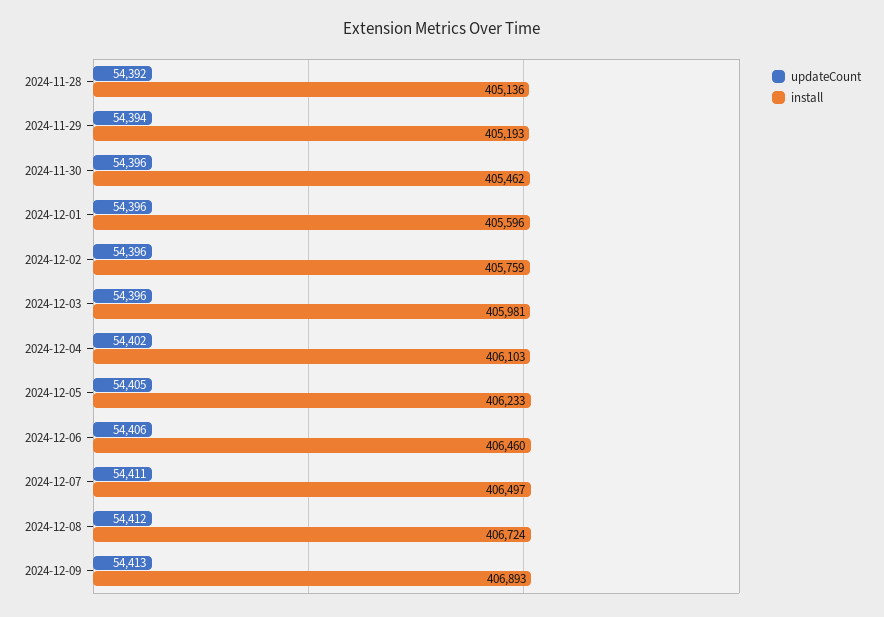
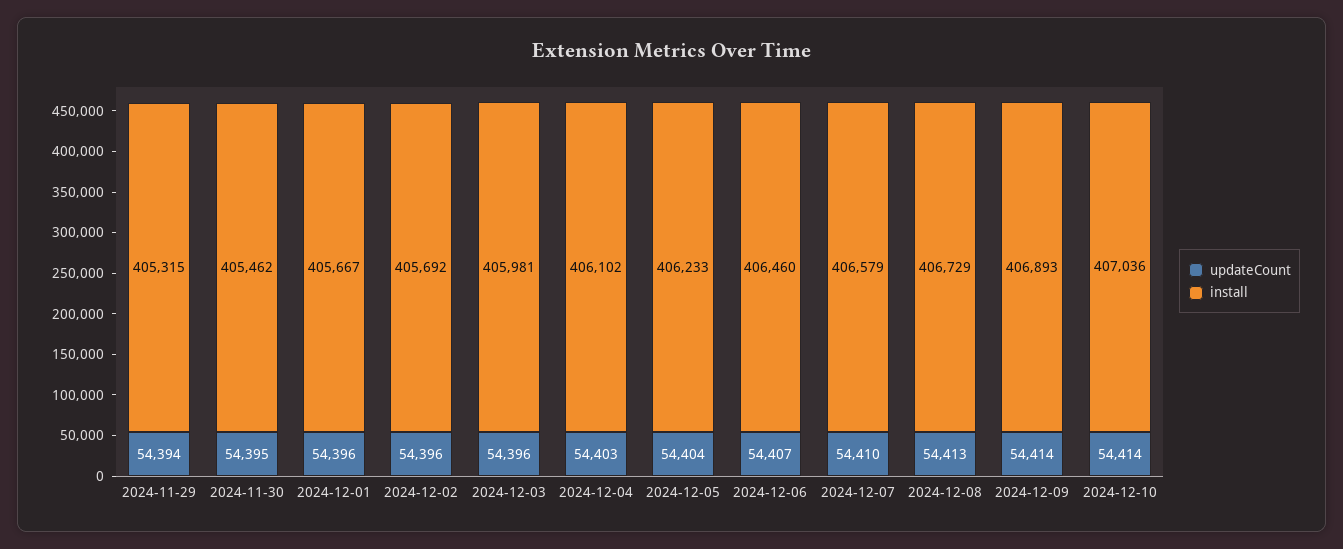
updateCount, 2024-11-28: 54392 -> none
install, 2024-11-28: 405136 -> none
install, 2024-11-29: 405193 -> 405315
updateCount, 2024-11-30: 54396 -> 54395
install, 2024-12-01: 405596 -> 405667
install, 2024-12-02: 405759 -> 405692
updateCount, 2024-12-04: 54402 -> 54403
install, 2024-12-04: 406103 -> 406102
updateCount, 2024-12-05: 54405 -> 54404
updateCount, 2024-12-06: 54406 -> 54407
updateCount, 2024-12-07: 54411 -> 54410
install, 2024-12-07: 406497 -> 406579
updateCount, 2024-12-08: 54412 -> 54413
install, 2024-12-08: 406724 -> 406729
updateCount, 2024-12-09: 54413 -> 54414
updateCount, 2024-12-10: none -> 54414
install, 2024-12-10: none -> 407036

